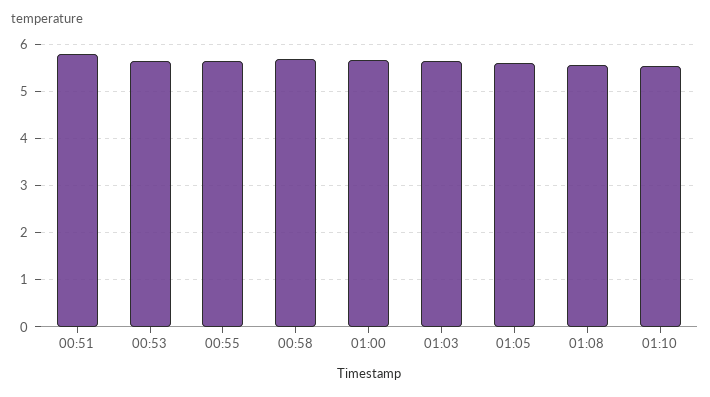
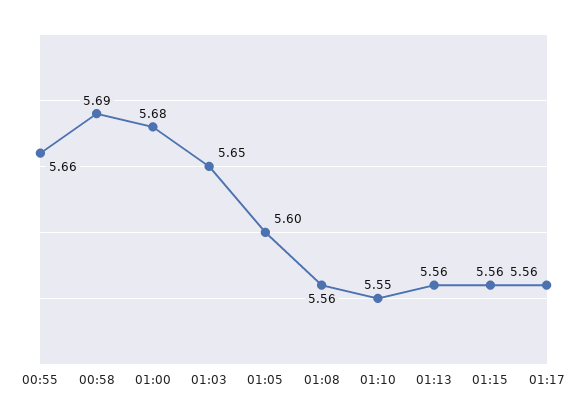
00:51: 5.8 -> none
00:53: 5.6 -> none
01:13: none -> 5.56
01:15: none -> 5.56
01:17: none -> 5.56

